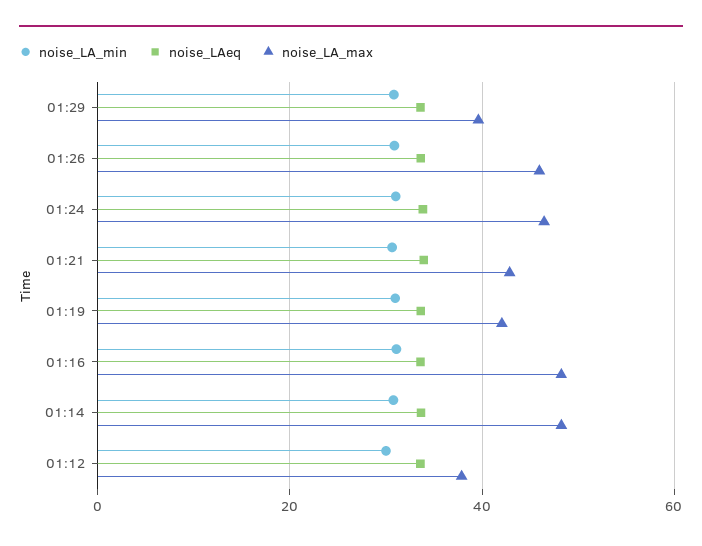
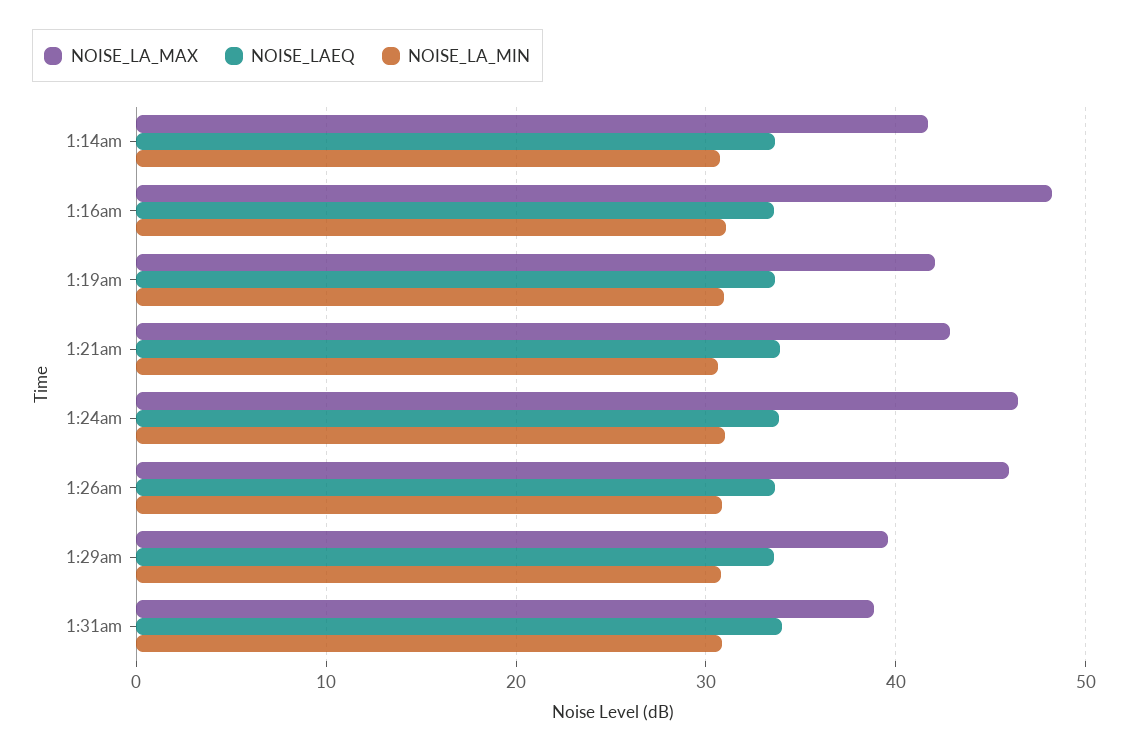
noise_LA_max, 01:14: 48 -> 42
noise_LA_min, 01:12: 30 -> none
noise_LAeq, 01:12: 34 -> none
noise_LA_max, 01:12: 38 -> none
noise_LA_max, 1:31am: none -> 39
noise_LAeq, 1:31am: none -> 34
noise_LA_min, 1:31am: none -> 31

